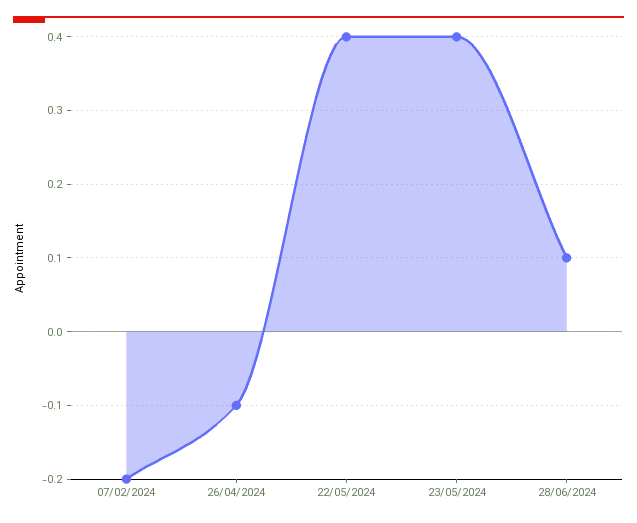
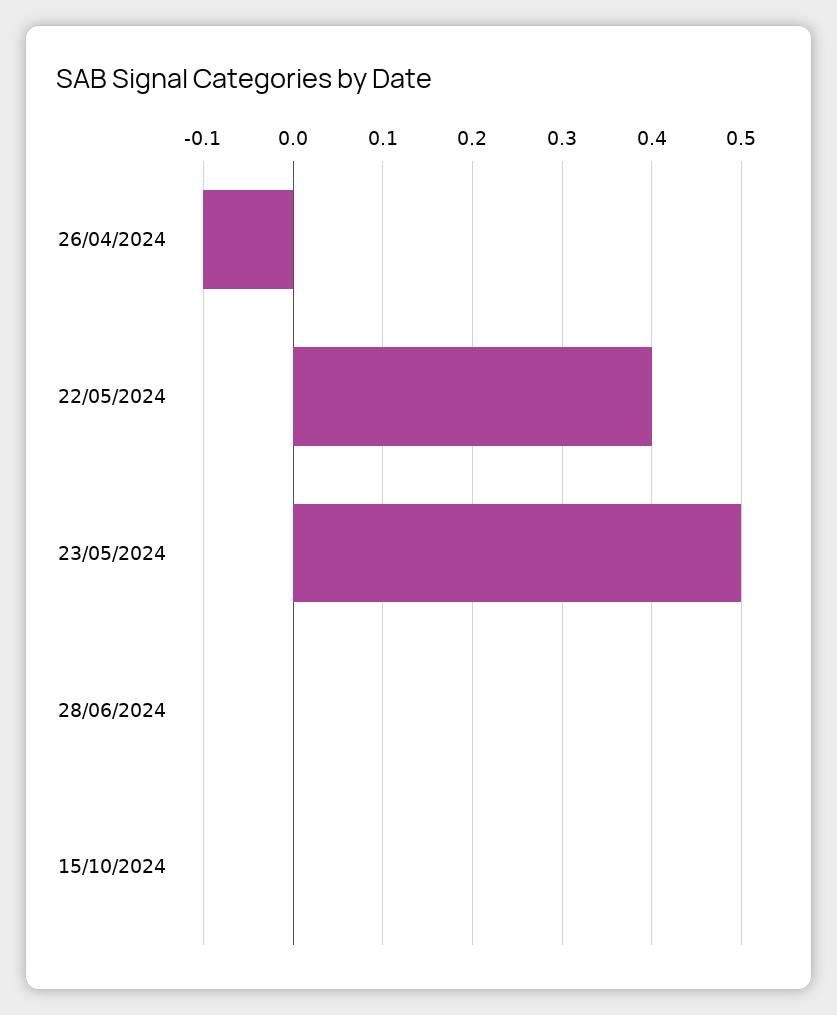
07/02/2024: -0.2 -> none
23/05/2024: 0.4 -> 0.5
28/06/2024: 0.1 -> 0
15/10/2024: none -> 0

